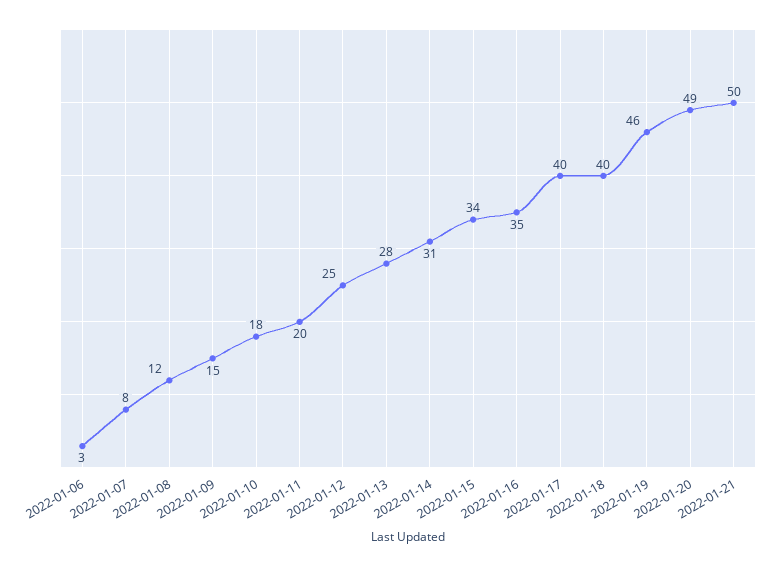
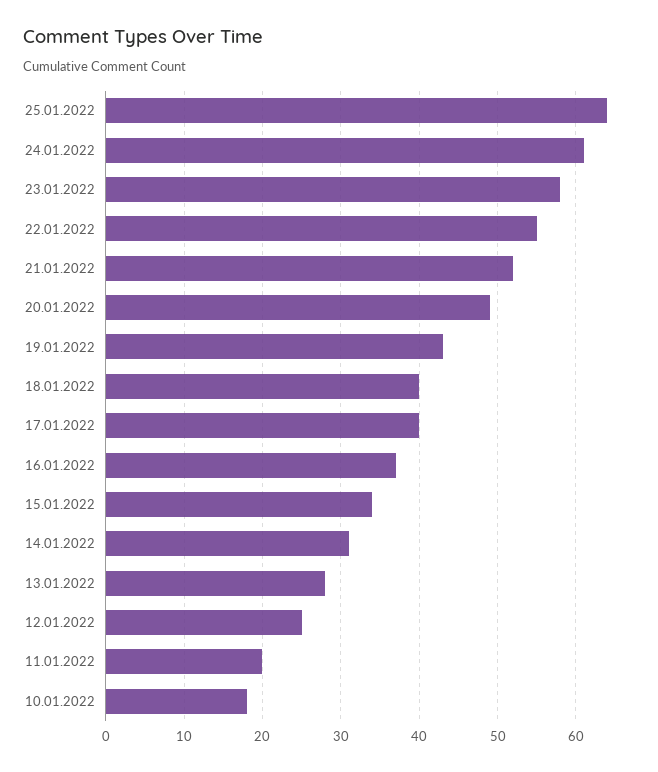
2022-01-06: 3 -> none
2022-01-07: 8 -> none
2022-01-08: 12 -> none
2022-01-09: 15 -> none
2022-01-16: 35 -> 37
2022-01-19: 46 -> 43
2022-01-21: 50 -> 52
25.01.2022: none -> 64
24.01.2022: none -> 61
23.01.2022: none -> 58
22.01.2022: none -> 55

